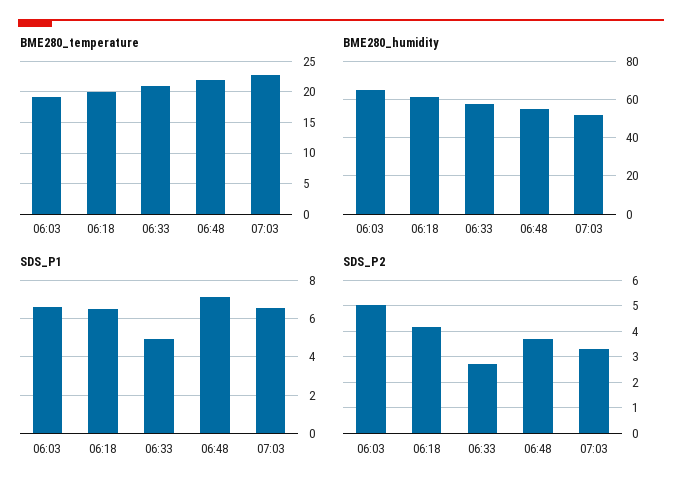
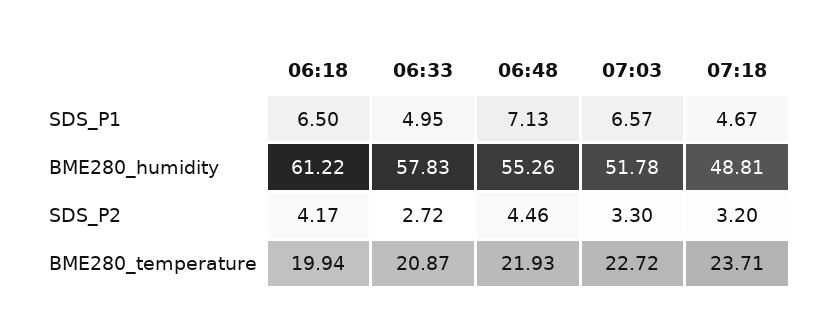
BME280_temperature, 06:03: 19 -> none
BME280_humidity, 06:03: 65 -> none
SDS_P1, 06:03: 6.5 -> none
SDS_P2, 06:03: 5 -> none
SDS_P2, 06:48: 3.75 -> 4.46
SDS_P1, 07:18: none -> 4.67
BME280_humidity, 07:18: none -> 48.81
SDS_P2, 07:18: none -> 3.2
BME280_temperature, 07:18: none -> 23.71

